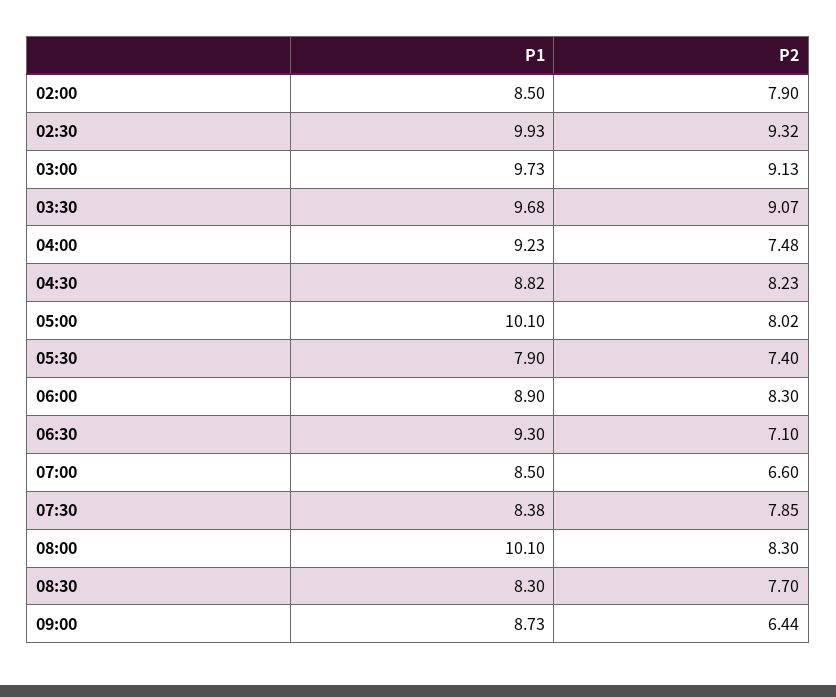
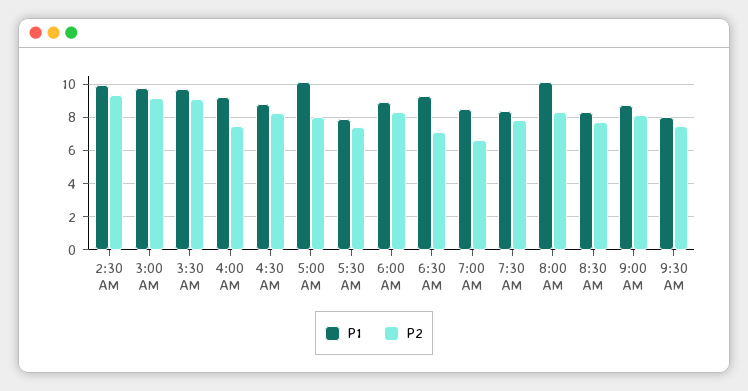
P1, 02:00: 8.5 -> none
P2, 02:00: 7.9 -> none
P2, 09:00: 6.44 -> 8
P1, 9:30 AM: none -> 8
P2, 9:30 AM: none -> 7.5

